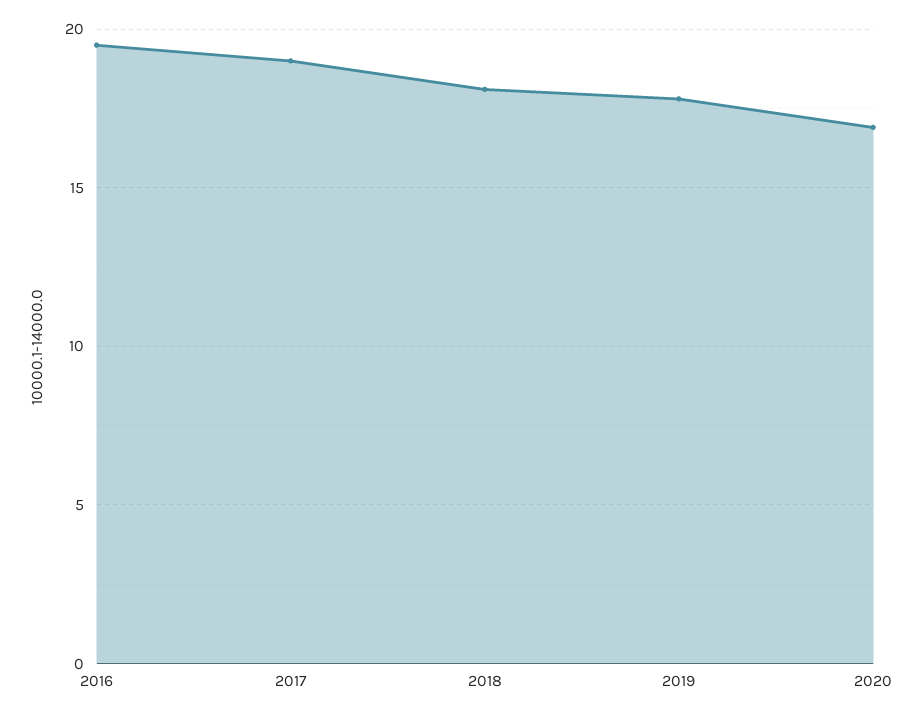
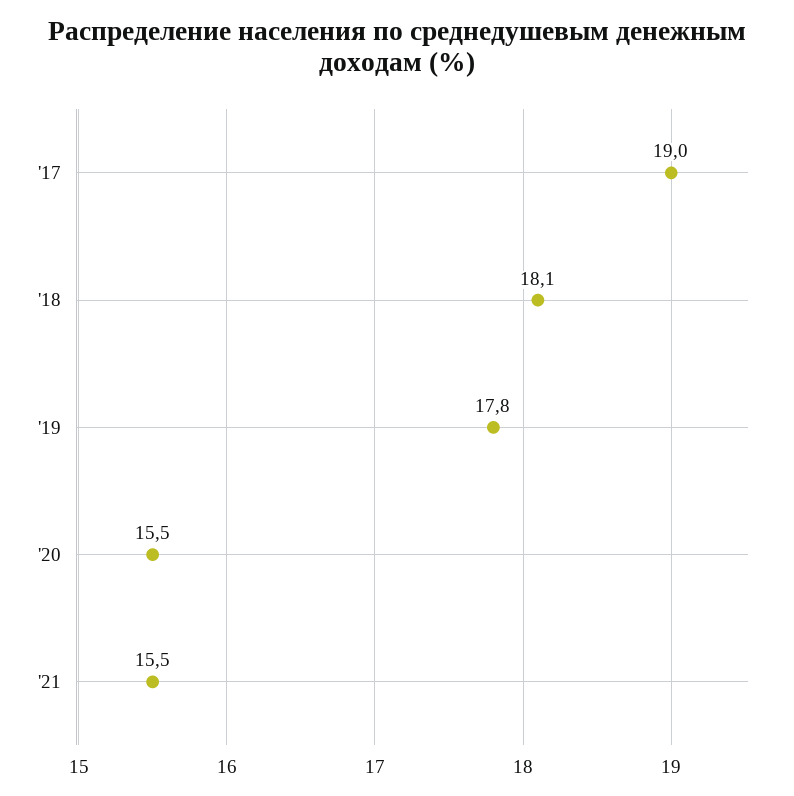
2016: 19.5 -> none
2020: 17 -> 15.5
'21: none -> 15.5

